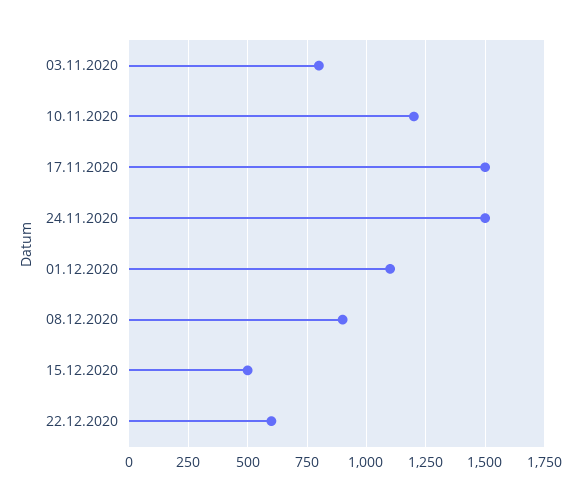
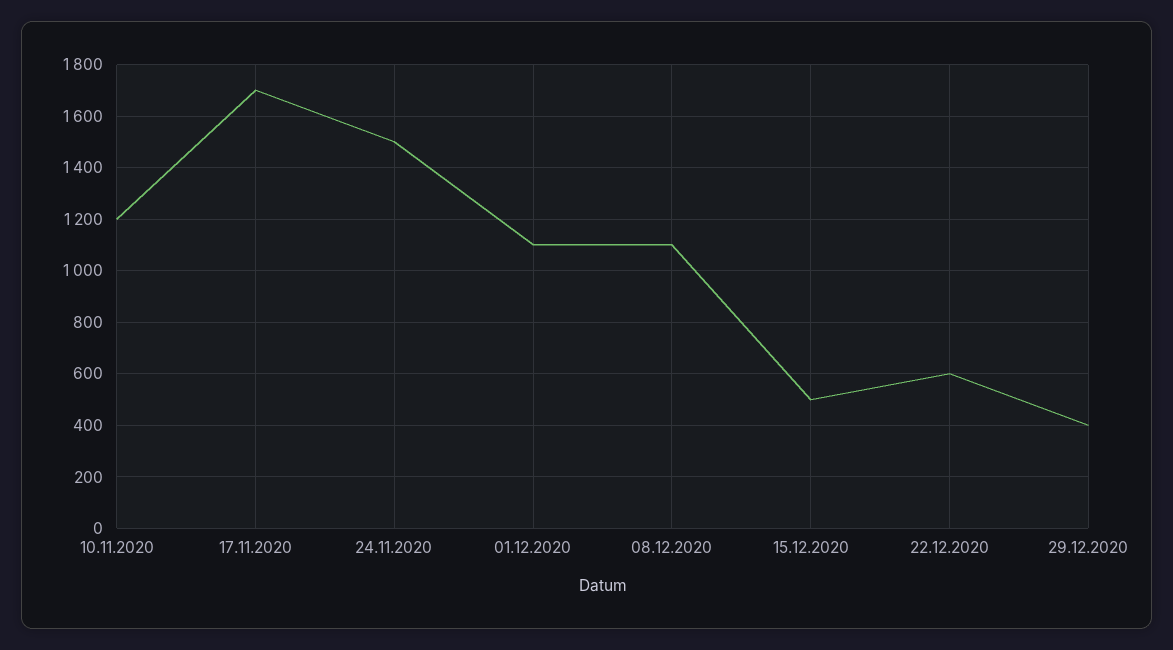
03.11.2020: 800 -> none
17.11.2020: 1500 -> 1700
08.12.2020: 900 -> 1100
29.12.2020: none -> 400

